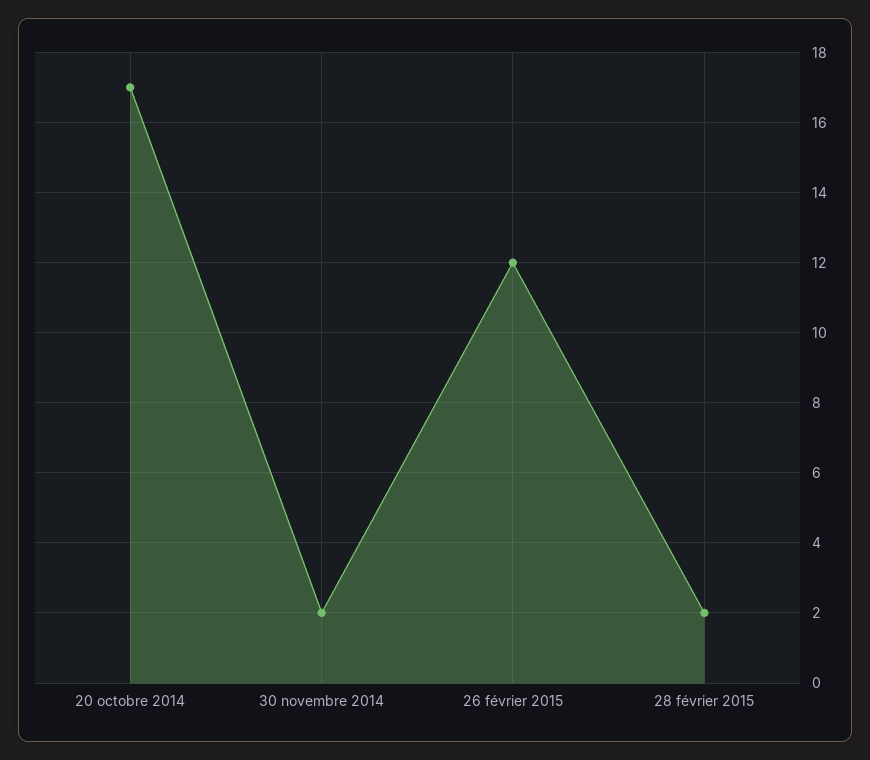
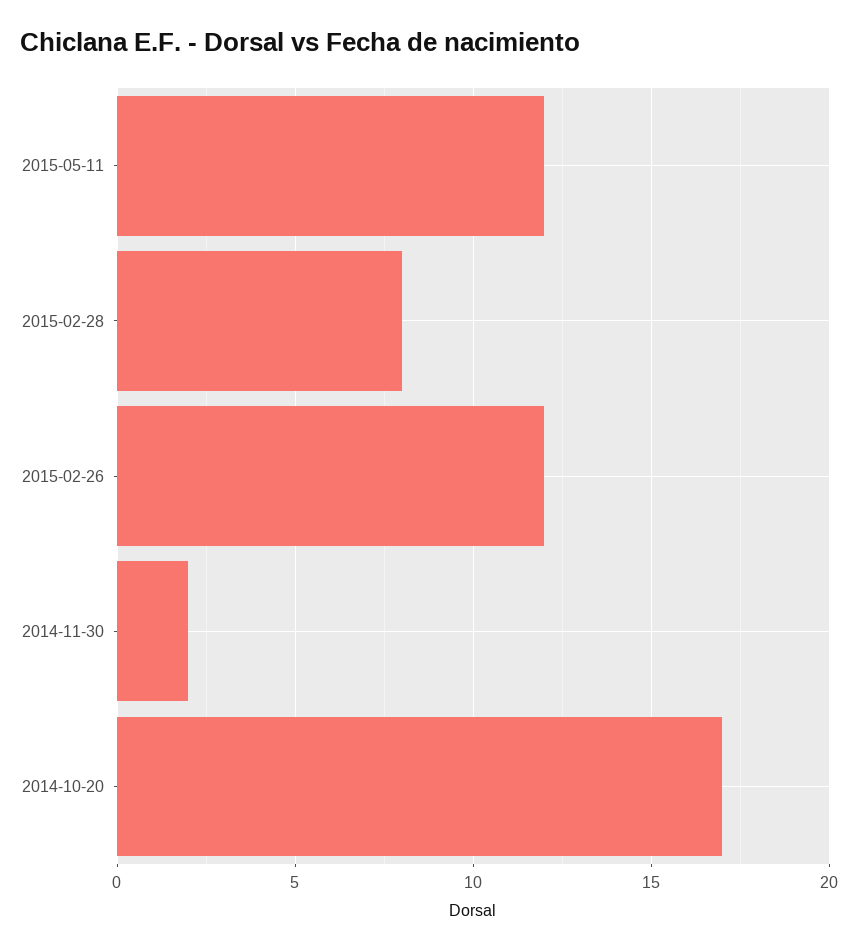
28 février 2015: 2 -> 8
2015-05-11: none -> 12

